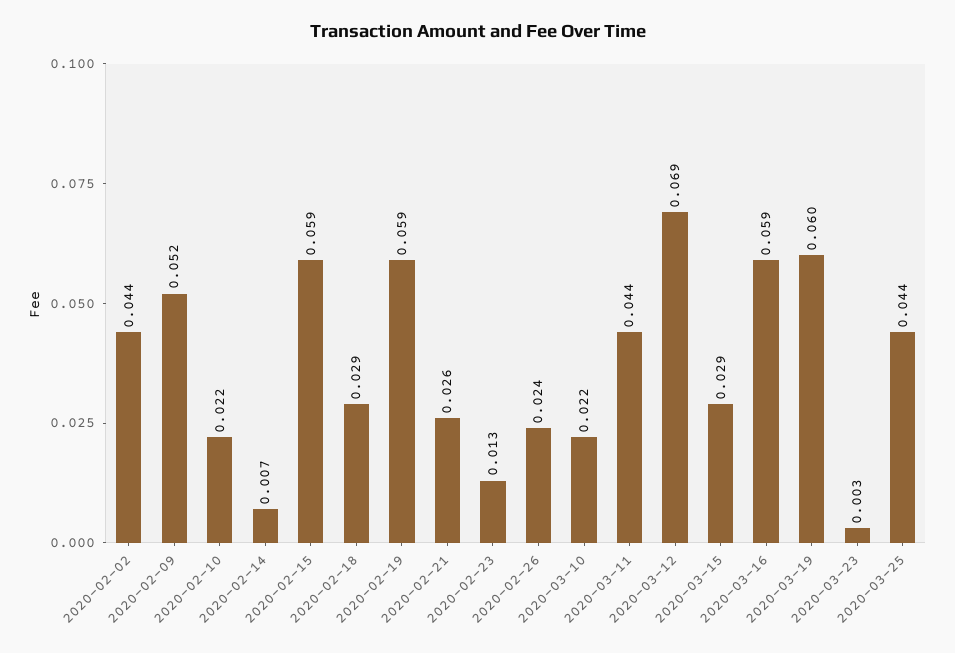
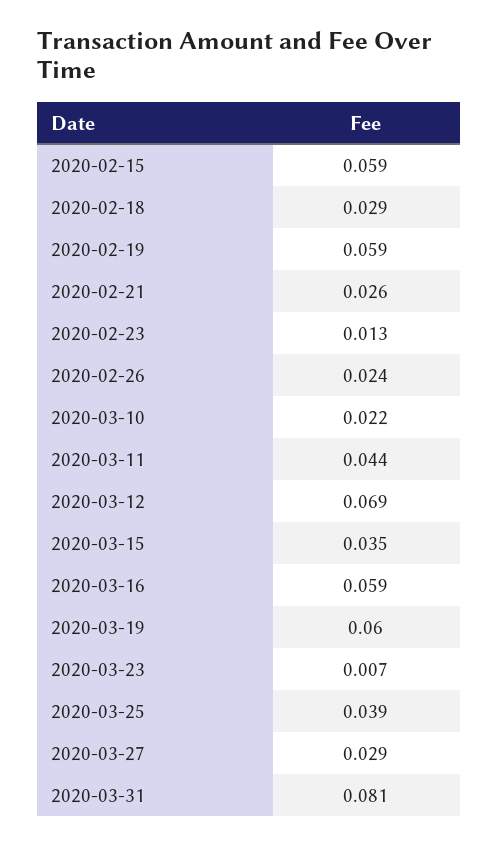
2020-02-02: 0.044 -> none
2020-02-09: 0.052 -> none
2020-02-10: 0.022 -> none
2020-02-14: 0.007 -> none
2020-03-15: 0.029 -> 0.035
2020-03-23: 0.003 -> 0.007
2020-03-25: 0.044 -> 0.039
2020-03-27: none -> 0.029
2020-03-31: none -> 0.081

